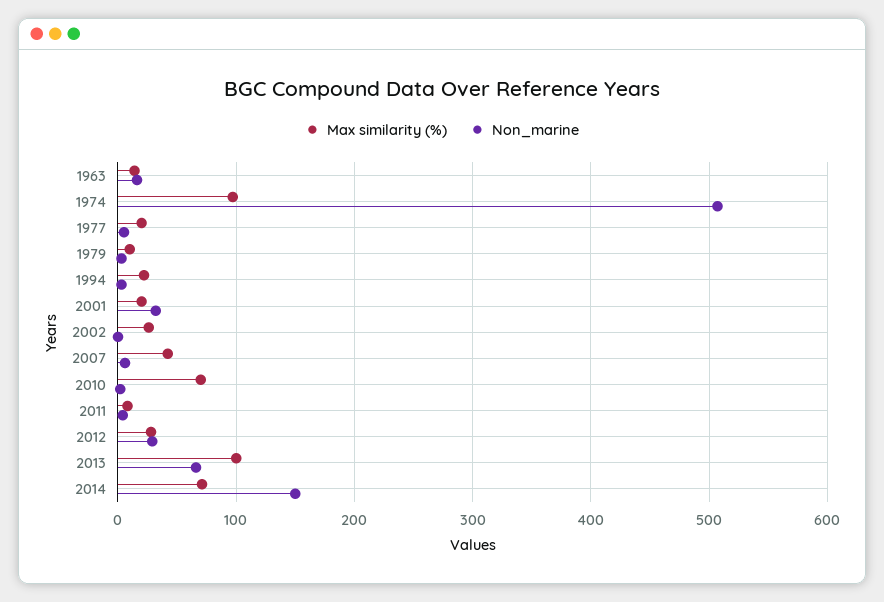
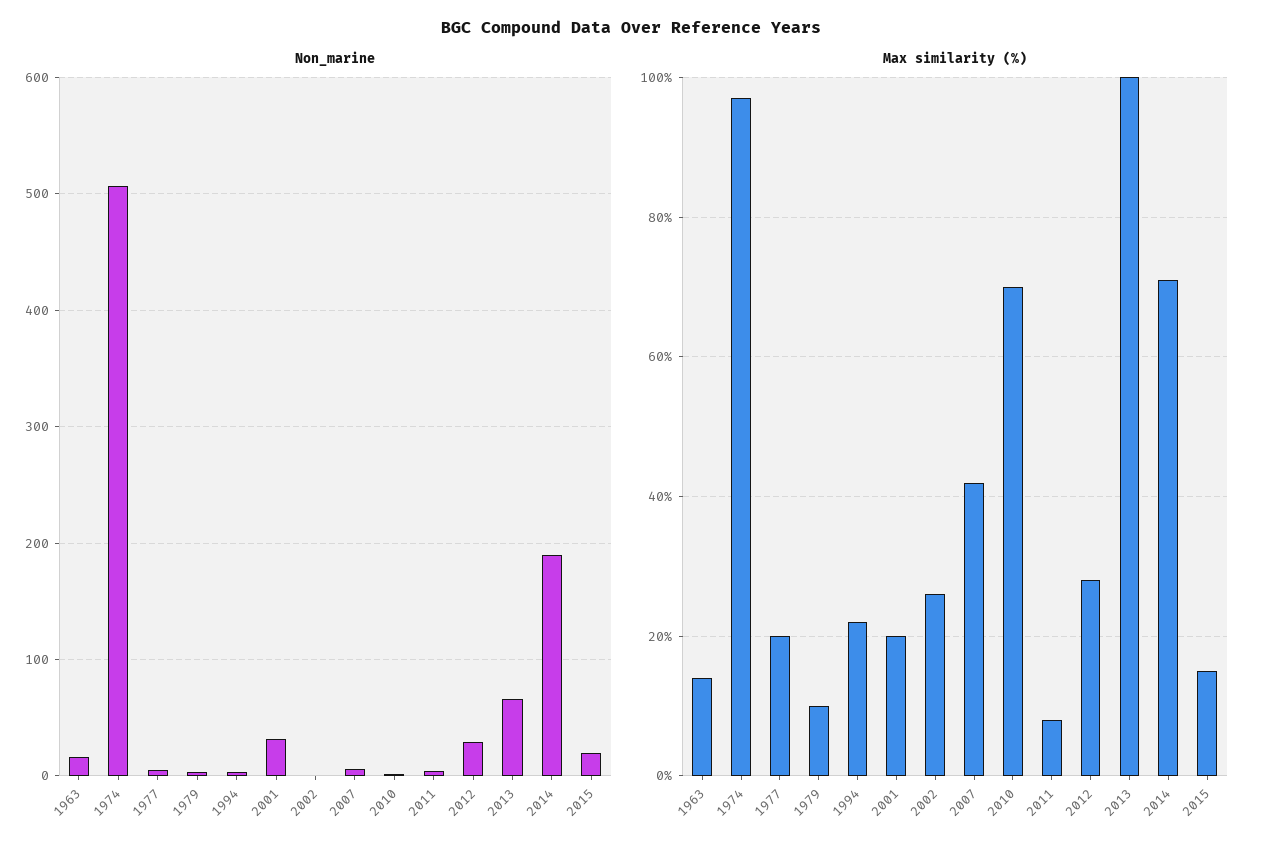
Non_marine, 2014: 150 -> 190
Non_marine, 2015: none -> 20
Max similarity (%), 2015: none -> 15

